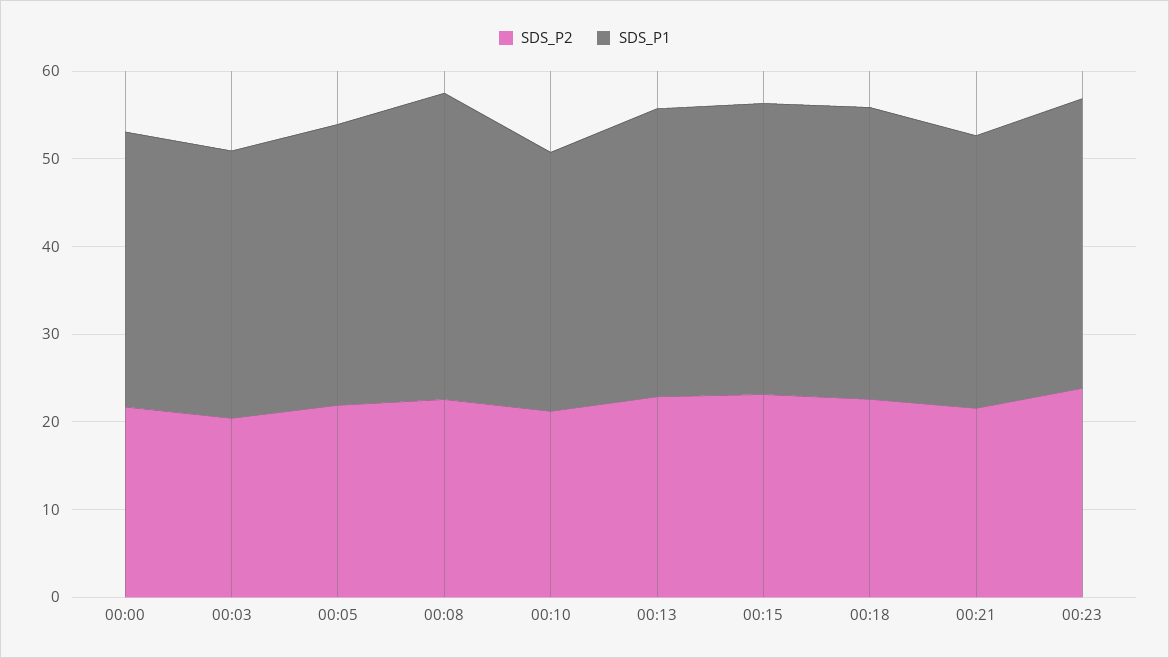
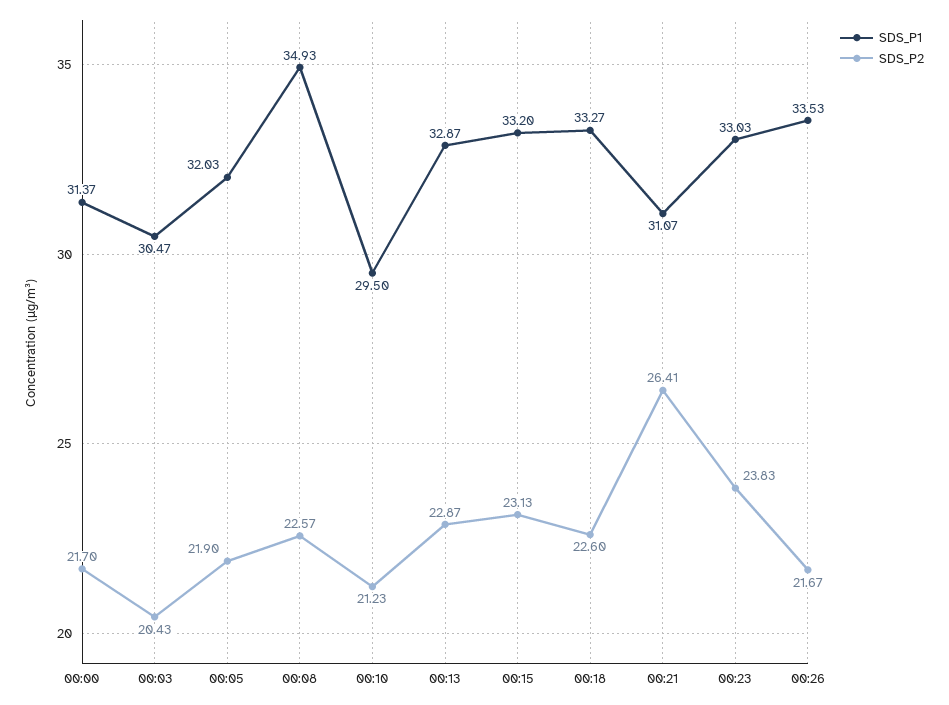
SDS_P2, 00:21: 22 -> 26.41
SDS_P1, 00:26: none -> 33.53
SDS_P2, 00:26: none -> 21.67

